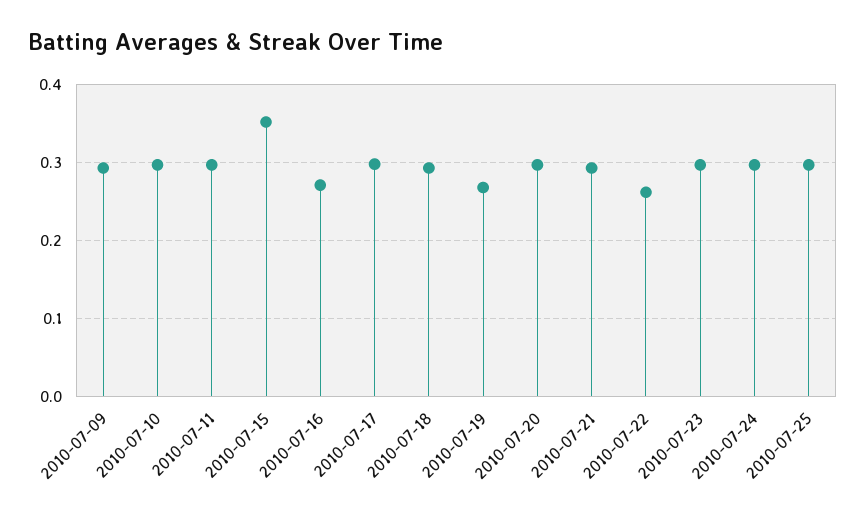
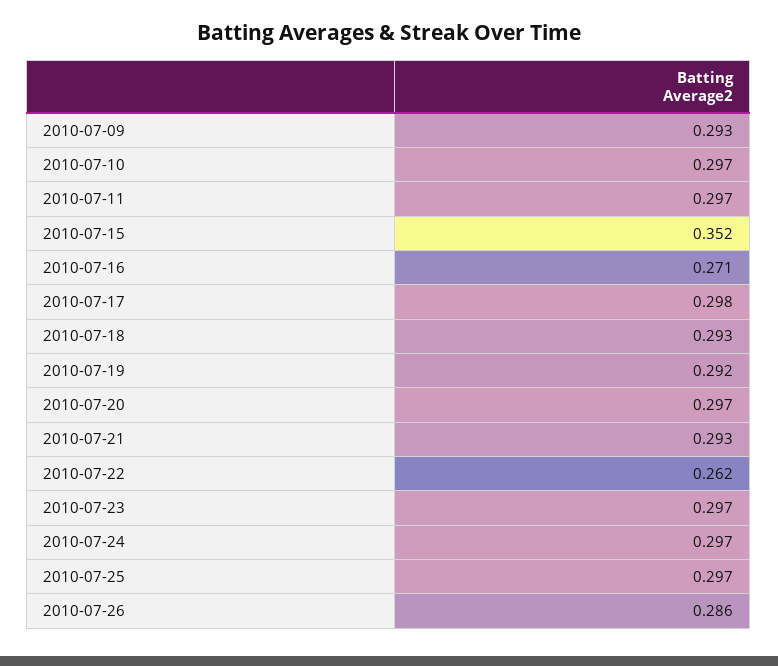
2010-07-19: 0.27 -> 0.292
2010-07-26: none -> 0.286

